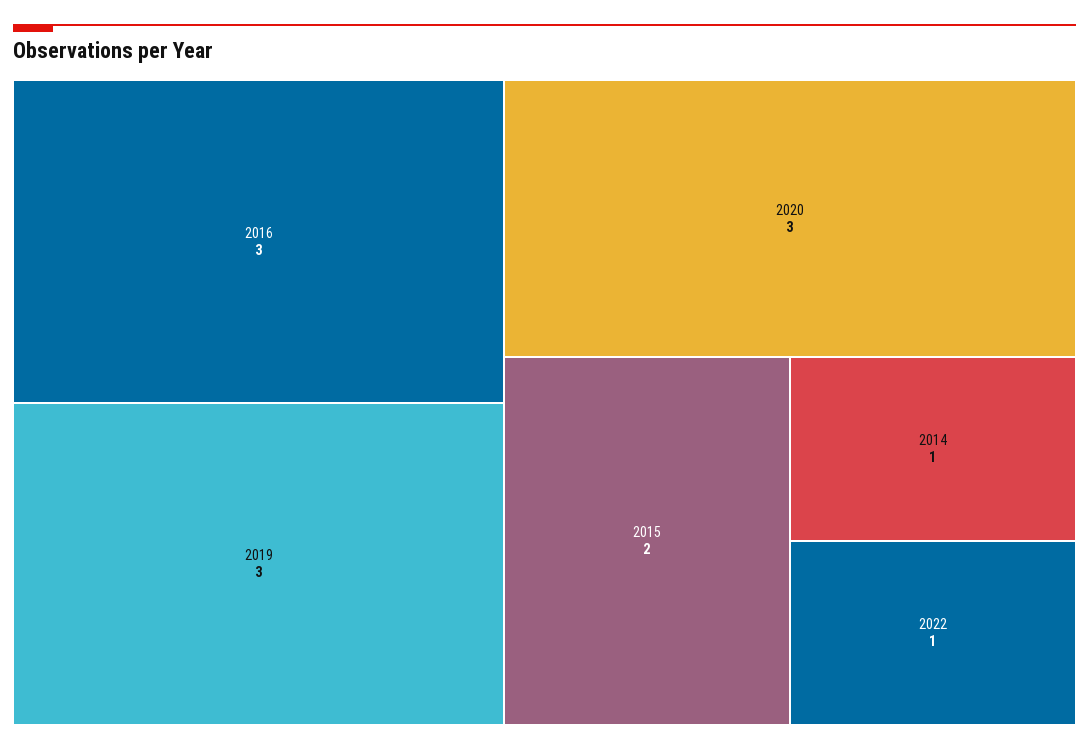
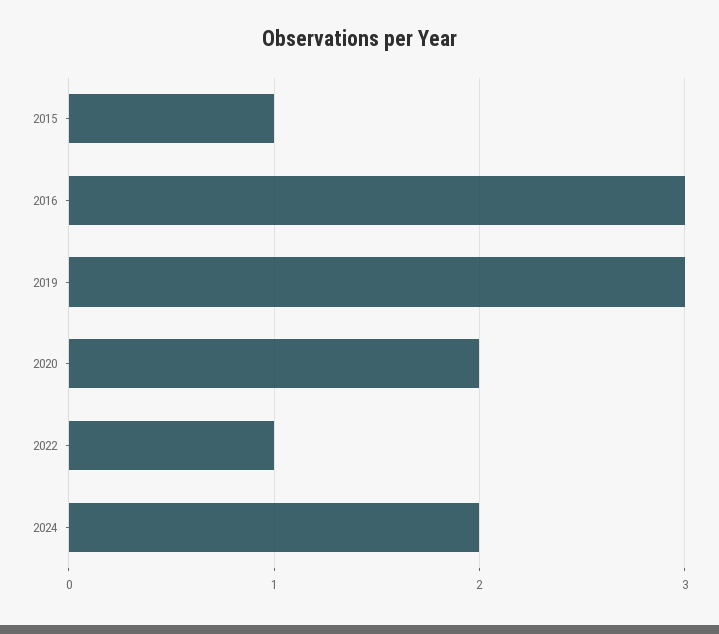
2020: 3 -> 2
2015: 2 -> 1
2014: 1 -> none
2024: none -> 2

